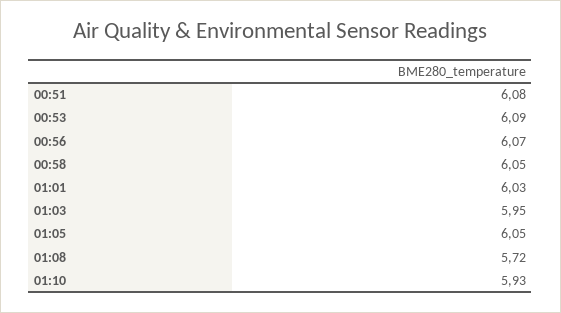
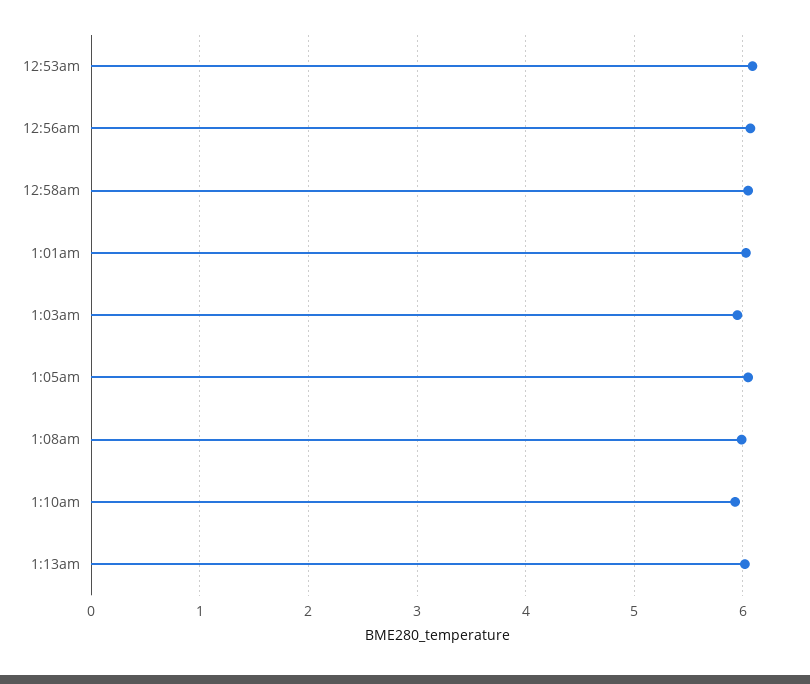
00:51: 6.08 -> none
01:08: 5.72 -> 6
1:13am: none -> 6

